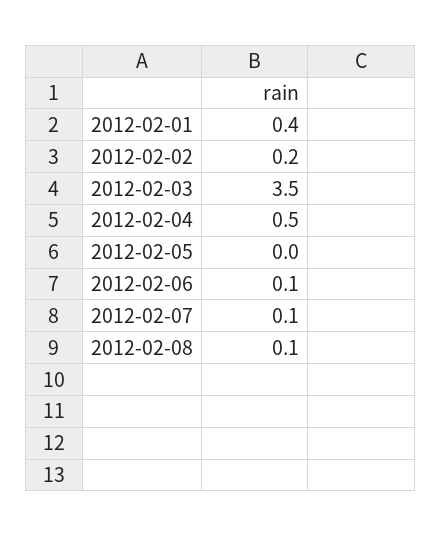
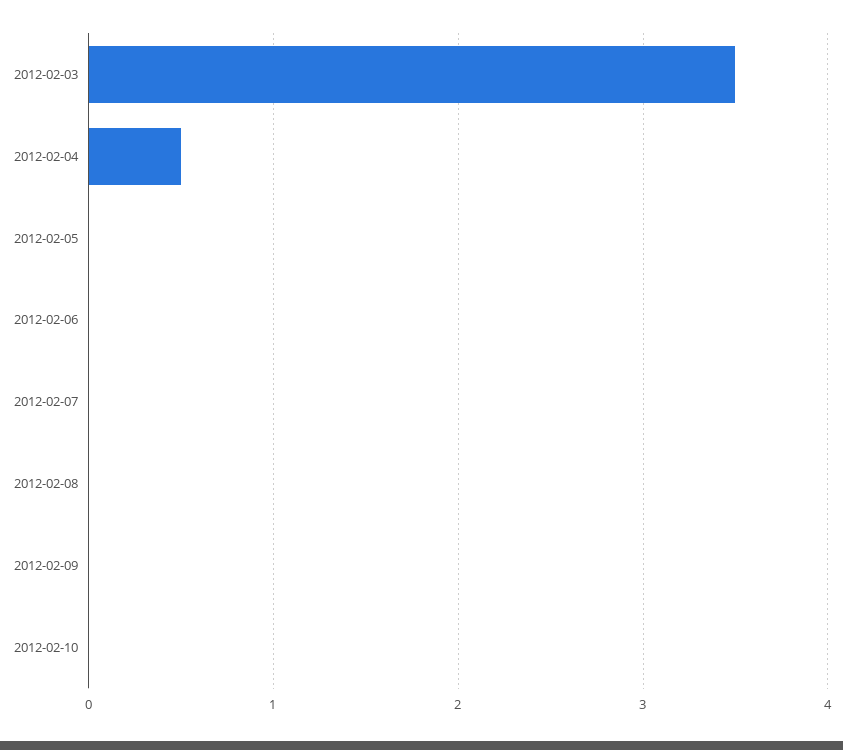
2012-02-01: 0.4 -> none
2012-02-02: 0.2 -> none
2012-02-06: 0.1 -> 0
2012-02-07: 0.1 -> 0
2012-02-08: 0.1 -> 0
2012-02-09: none -> 0
2012-02-10: none -> 0

